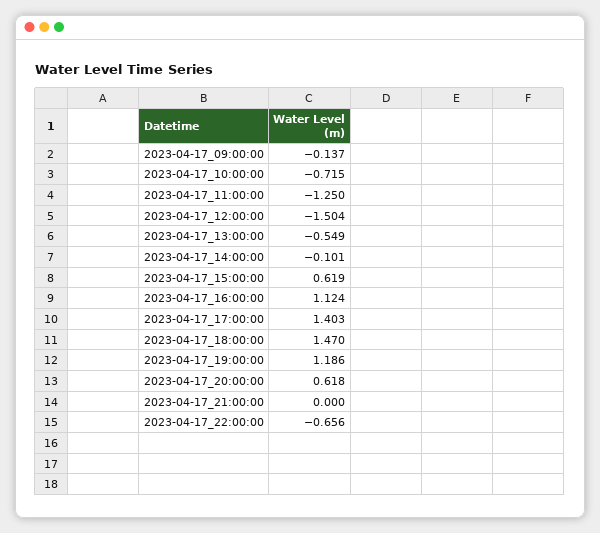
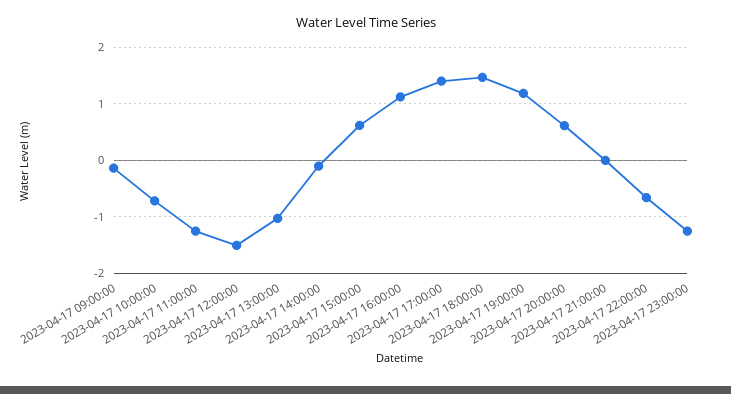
2023-04-17_13:00:00: -0.549 -> -1
2023-04-17 23:00:00: none -> -1.2

